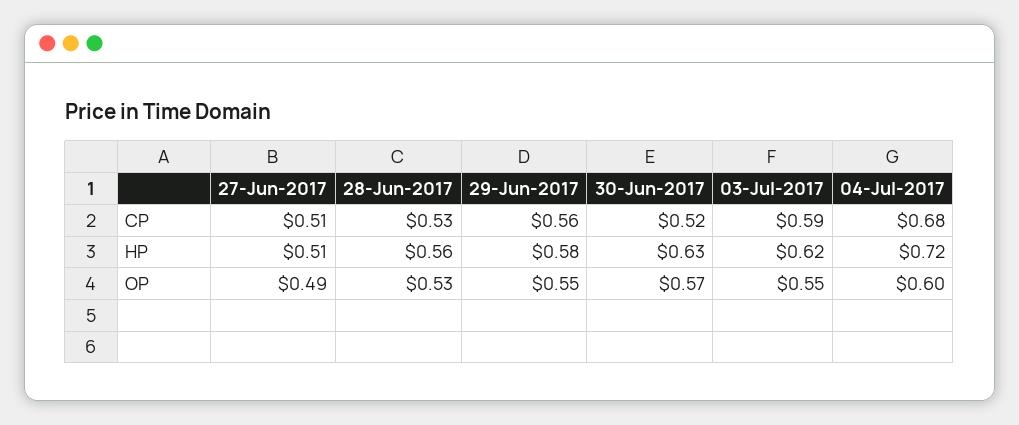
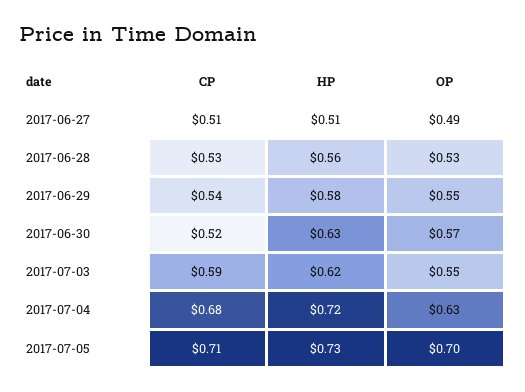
29-Jun-2017, CP: 0.56 -> 0.54
04-Jul-2017, OP: 0.6 -> 0.63
2017-07-05, CP: none -> 0.71
2017-07-05, HP: none -> 0.73
2017-07-05, OP: none -> 0.7

